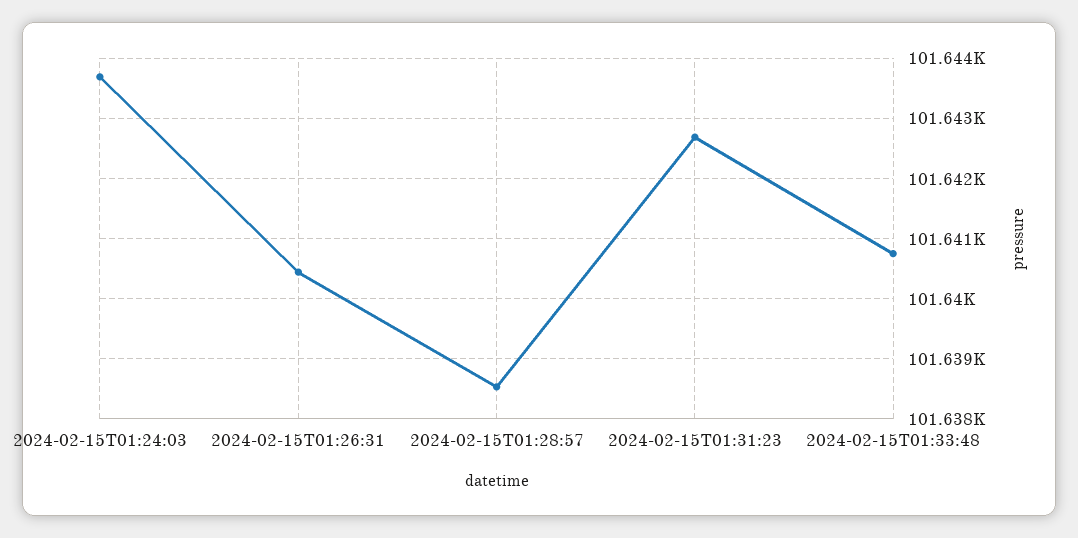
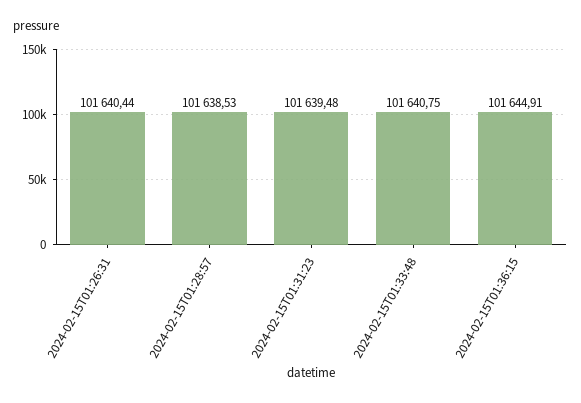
2024-02-15T01:24:03: 101643.7 -> none
2024-02-15T01:31:23: 101642.7 -> 101639.48
2024-02-15T01:36:15: none -> 101644.91

